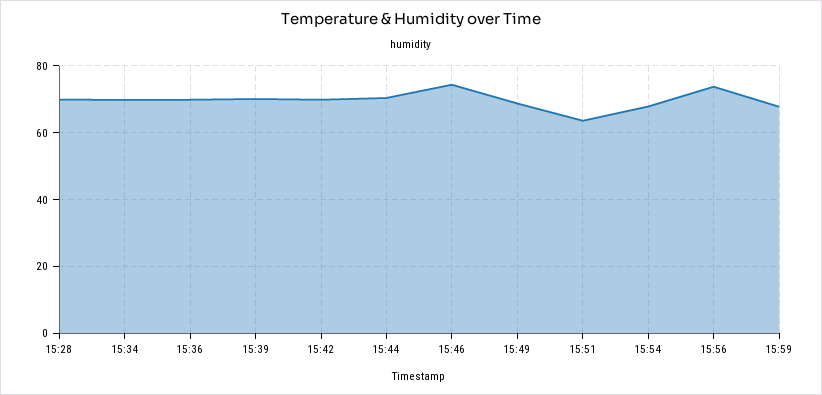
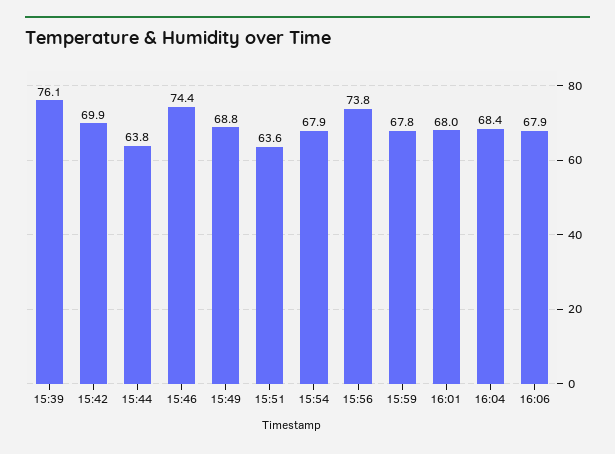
15:28: 70 -> none
15:34: 70 -> none
15:36: 70 -> none
15:39: 70 -> 76.1
15:44: 70 -> 63.8
16:01: none -> 68
16:04: none -> 68.4
16:06: none -> 67.9

